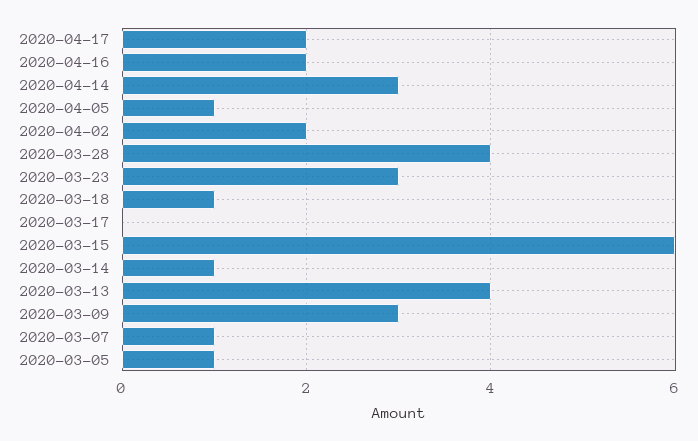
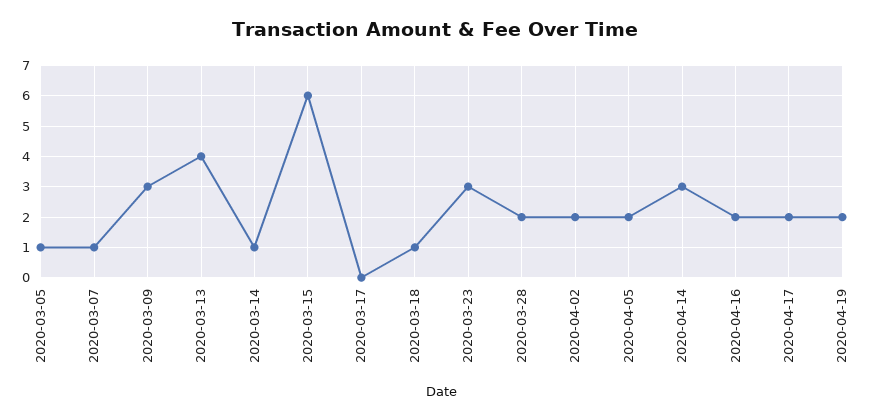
2020-04-05: 1 -> 2
2020-03-28: 4 -> 2
2020-04-19: none -> 2

